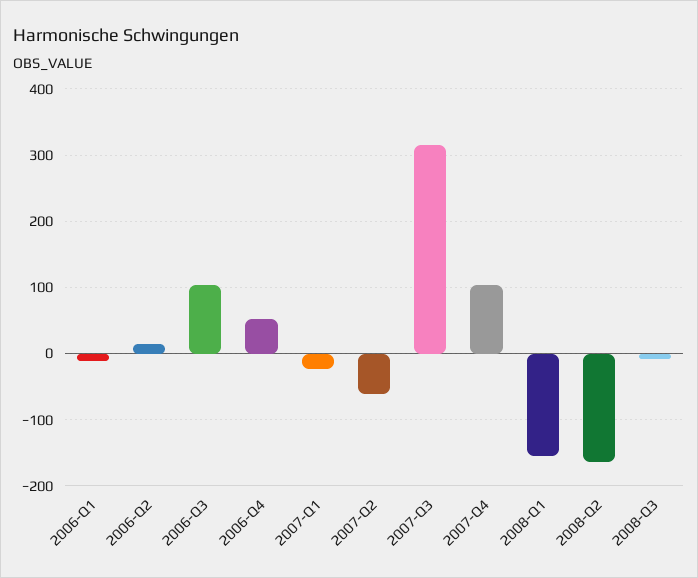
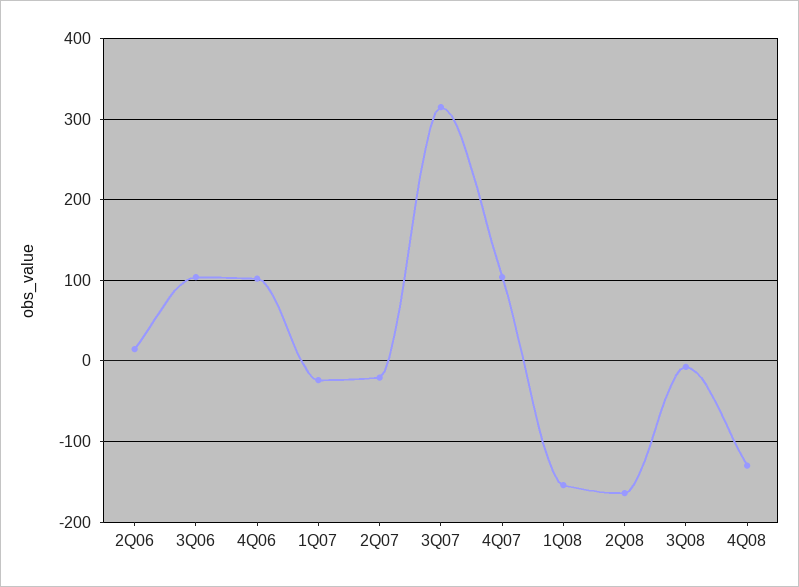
2006-Q1: -10 -> none
2006-Q4: 50 -> 100
2007-Q2: -60 -> -20
4Q08: none -> -130

